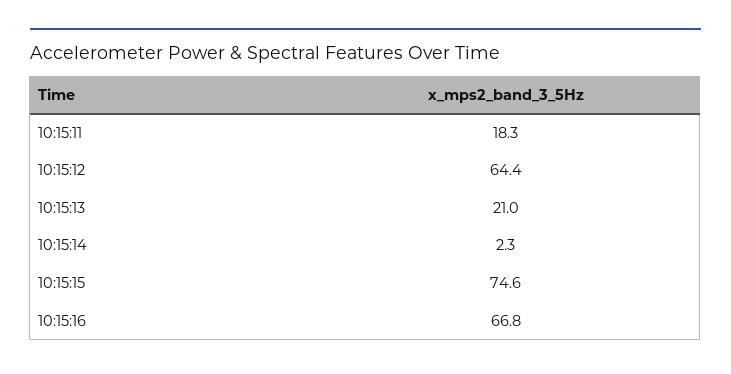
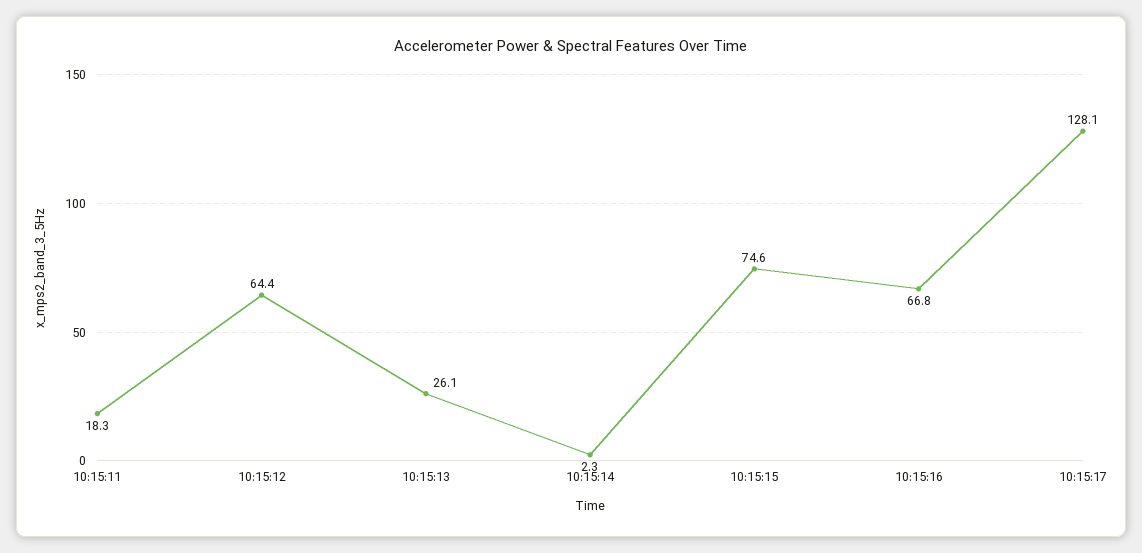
10:15:13: 21 -> 26.1
10:15:17: none -> 128.1

